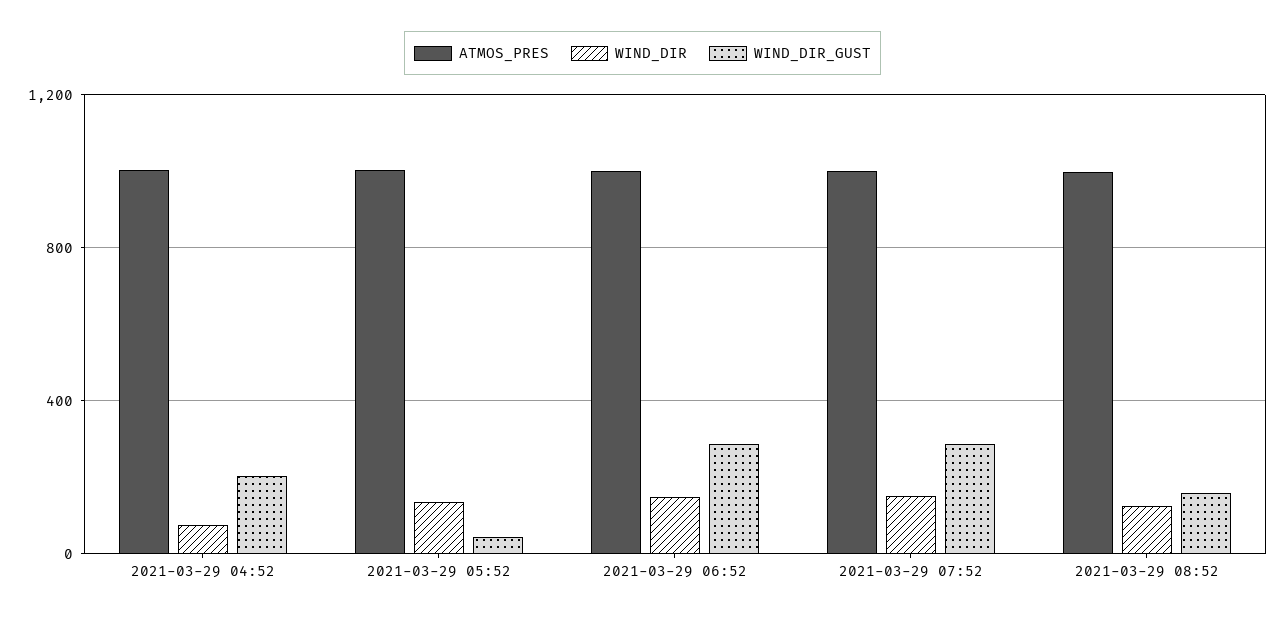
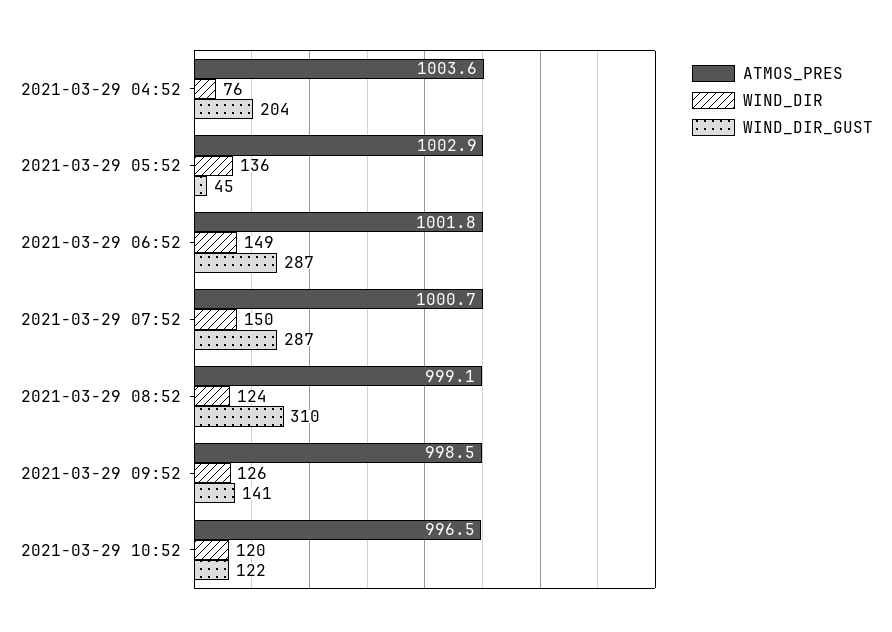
WIND_DIR_GUST, 2021-03-29 08:52: 150 -> 310
ATMOS_PRES, 2021-03-29 09:52: none -> 998.5
WIND_DIR, 2021-03-29 09:52: none -> 126
WIND_DIR_GUST, 2021-03-29 09:52: none -> 141
ATMOS_PRES, 2021-03-29 10:52: none -> 996.5
WIND_DIR, 2021-03-29 10:52: none -> 120
WIND_DIR_GUST, 2021-03-29 10:52: none -> 122

